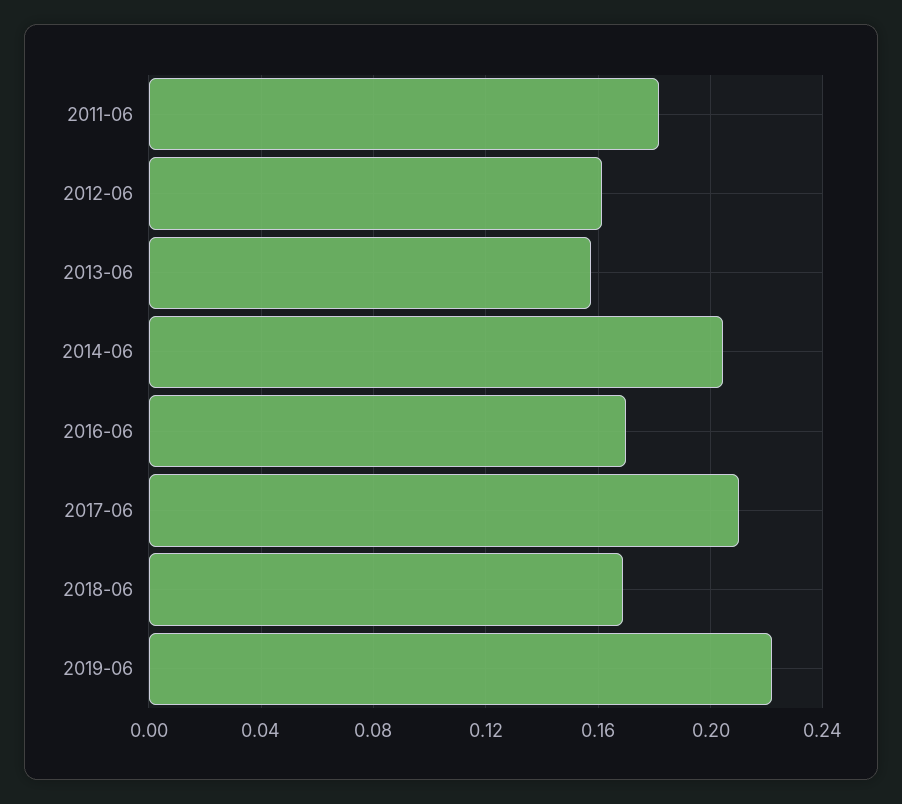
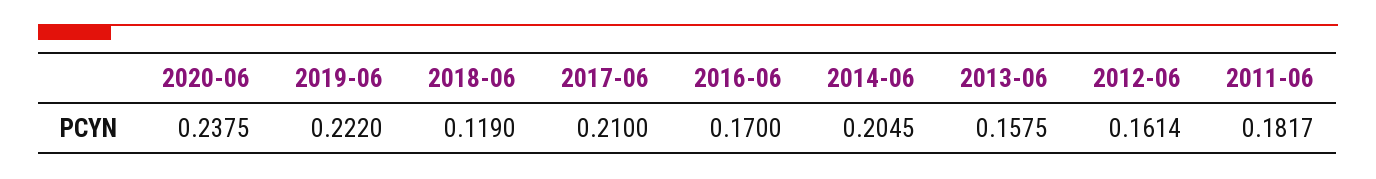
2018-06: 0.17 -> 0.119
2020-06: none -> 0.2375

